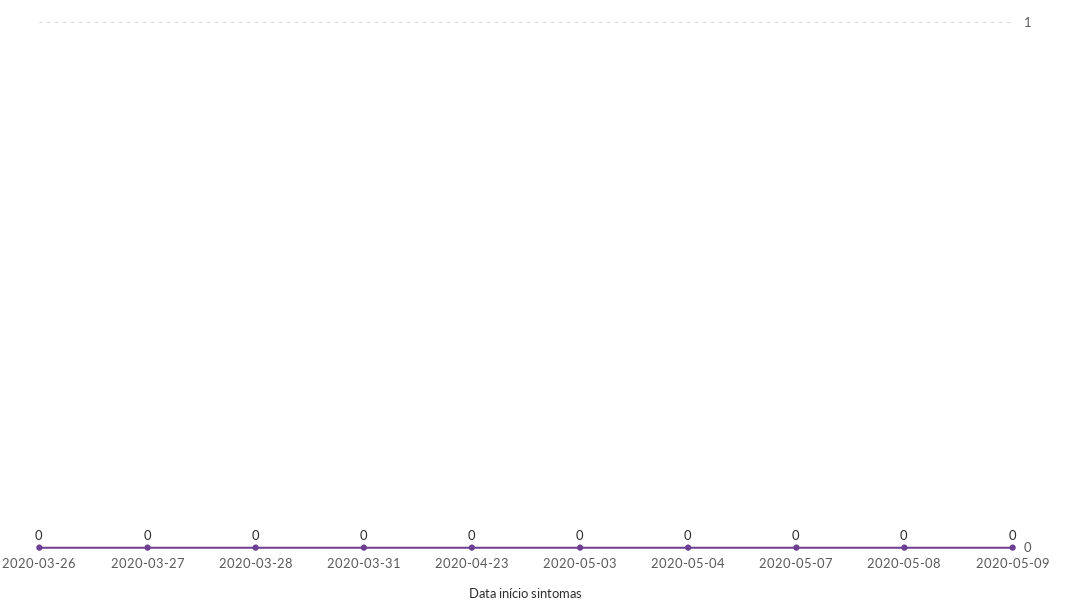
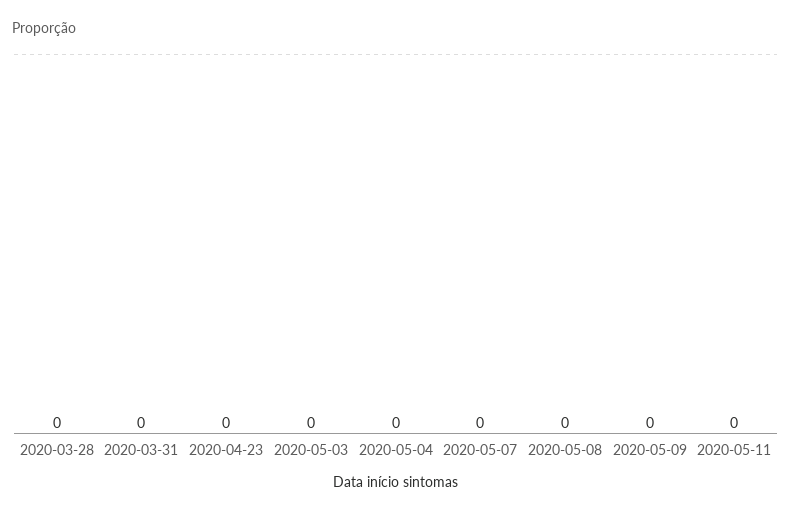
2020-03-26: 0 -> none
2020-03-27: 0 -> none
2020-05-11: none -> 0

